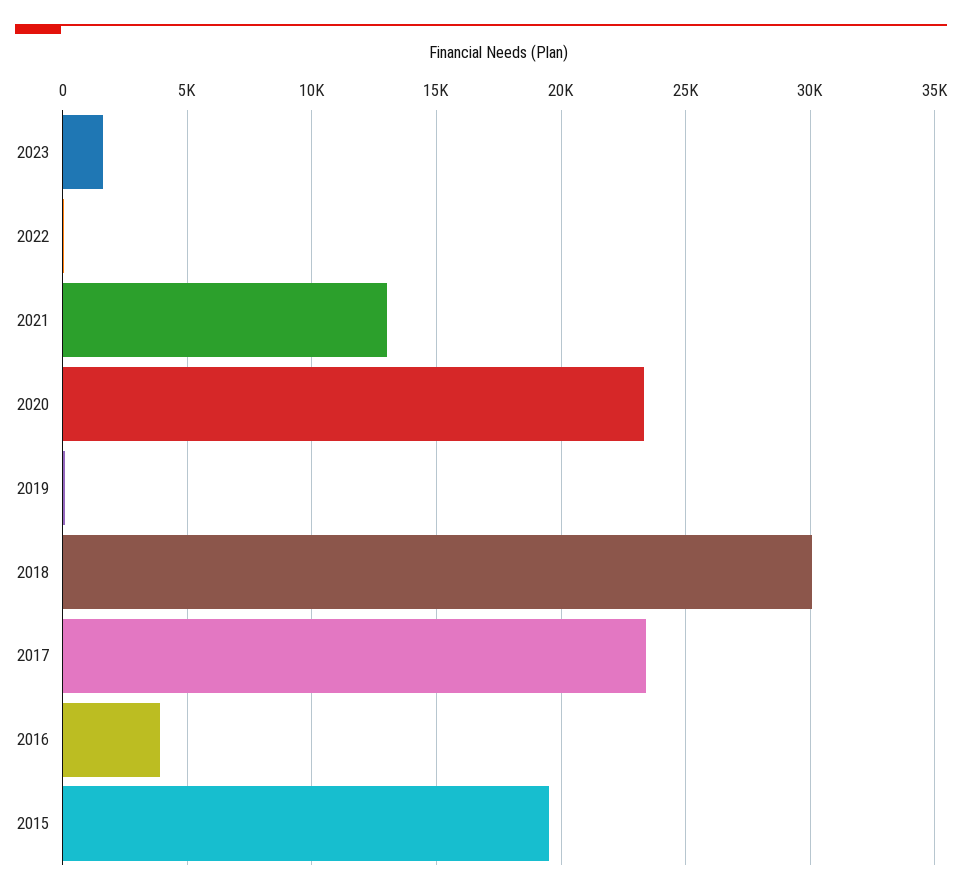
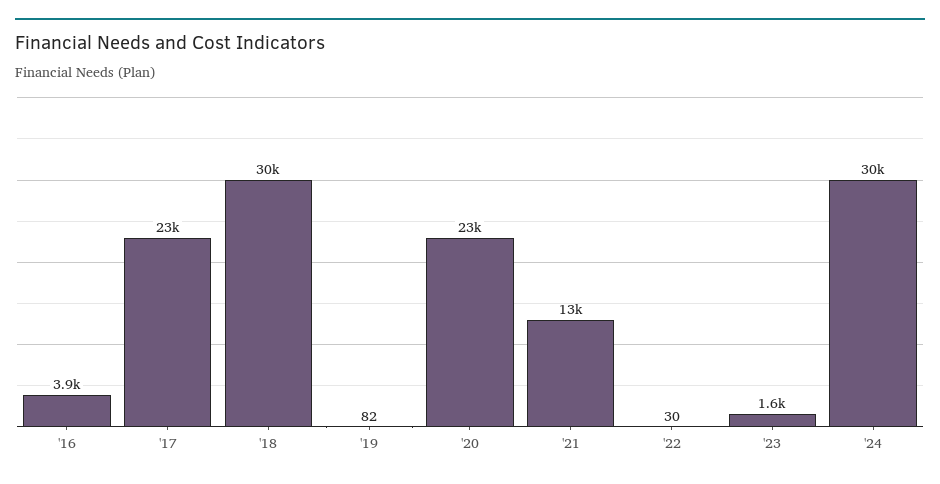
2015: 19500 -> none
'24: none -> 30000

